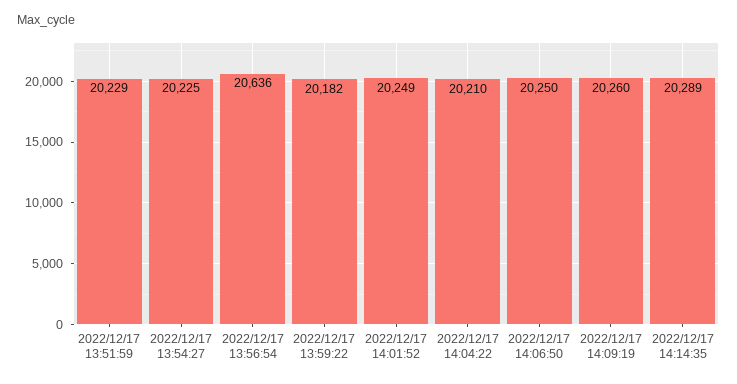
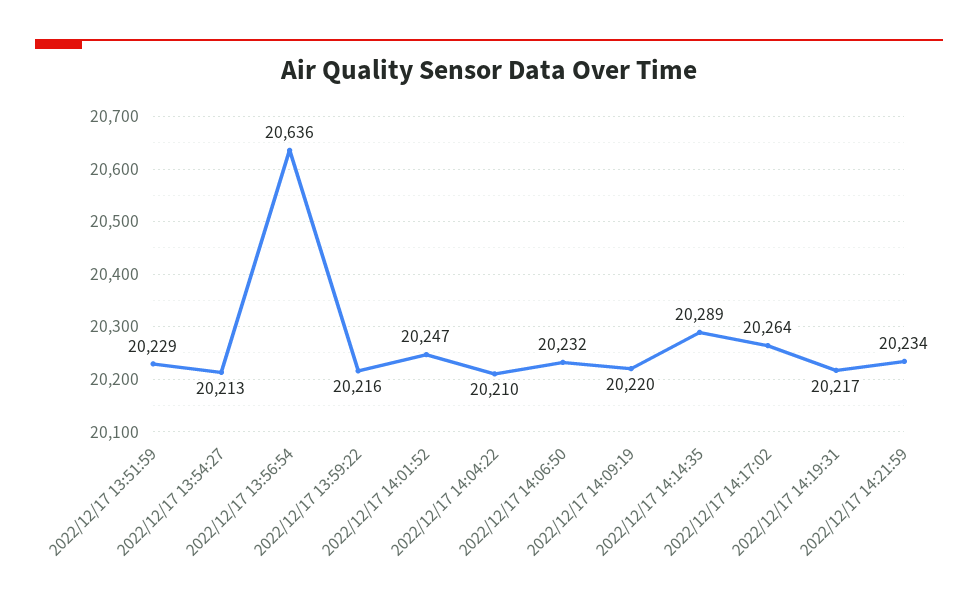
2022/12/17 13:54:27: 20225 -> 20213
2022/12/17 13:59:22: 20182 -> 20216
2022/12/17 14:01:52: 20249 -> 20247
2022/12/17 14:06:50: 20250 -> 20232
2022/12/17 14:09:19: 20260 -> 20220
2022/12/17 14:17:02: none -> 20264
2022/12/17 14:19:31: none -> 20217
2022/12/17 14:21:59: none -> 20234

